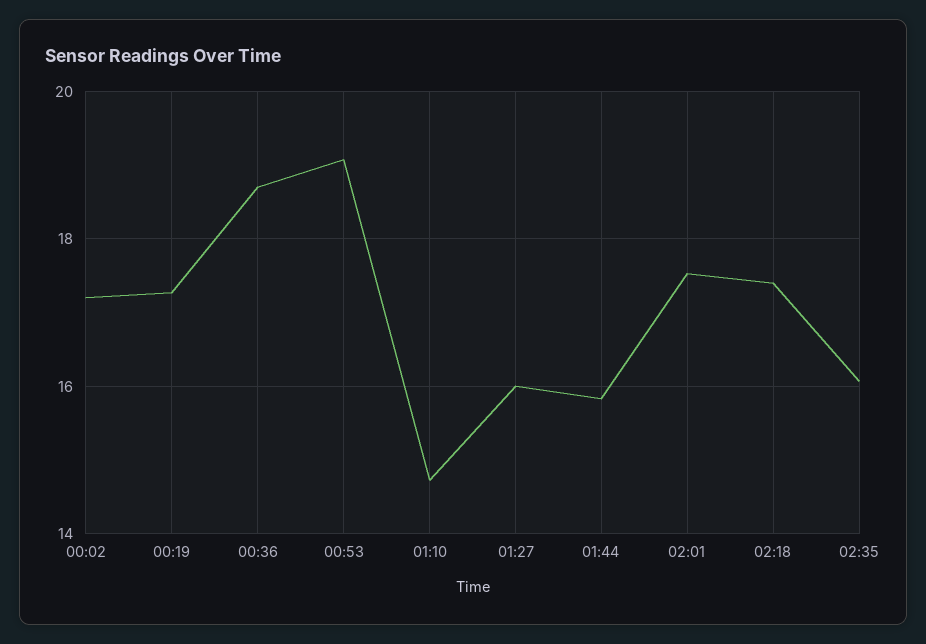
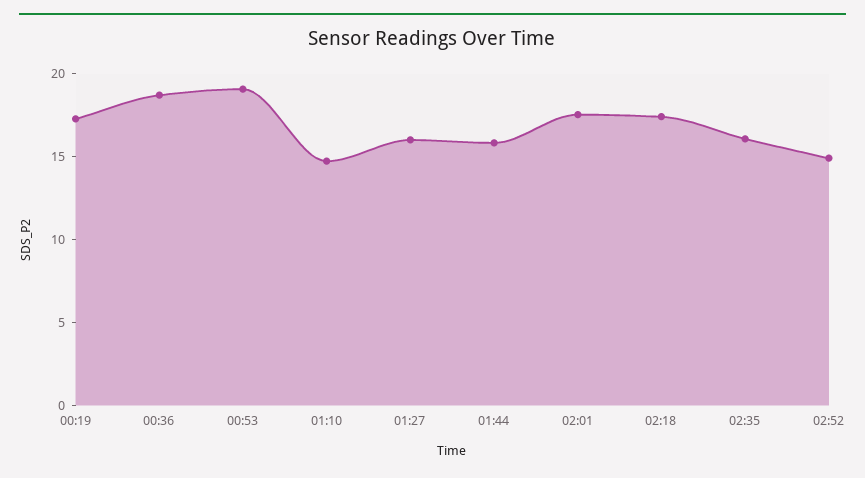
00:02: 17.2 -> none
02:52: none -> 15

